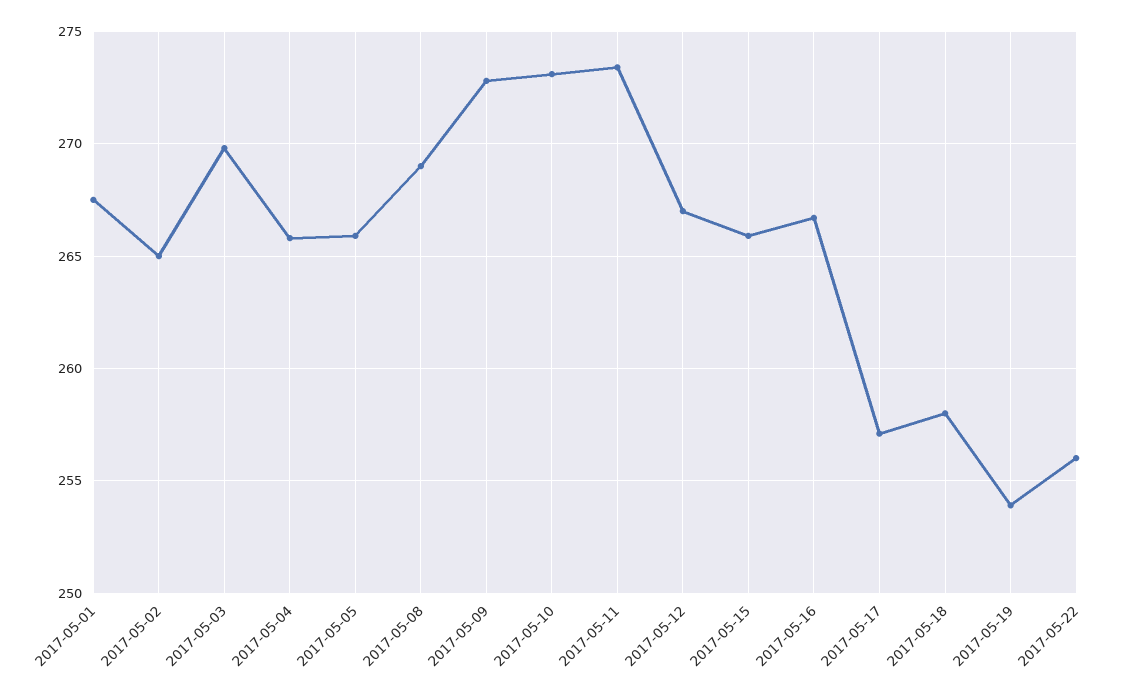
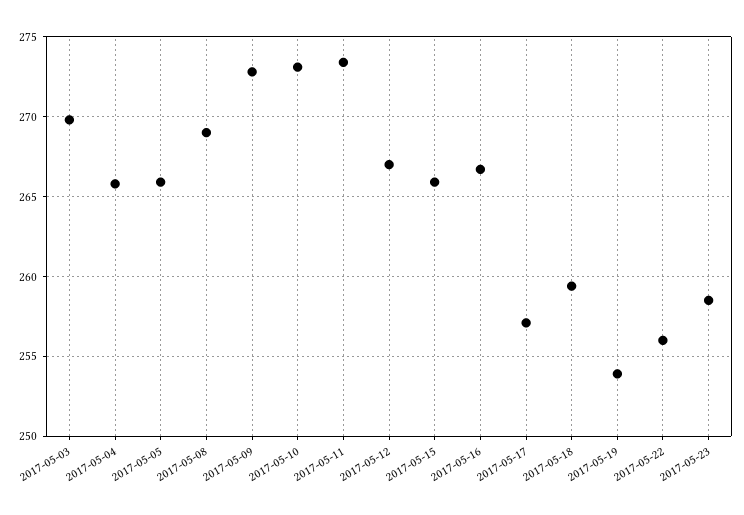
2017-05-01: 267.5 -> none
2017-05-02: 265 -> none
2017-05-18: 258 -> 259.5
2017-05-23: none -> 258.5

